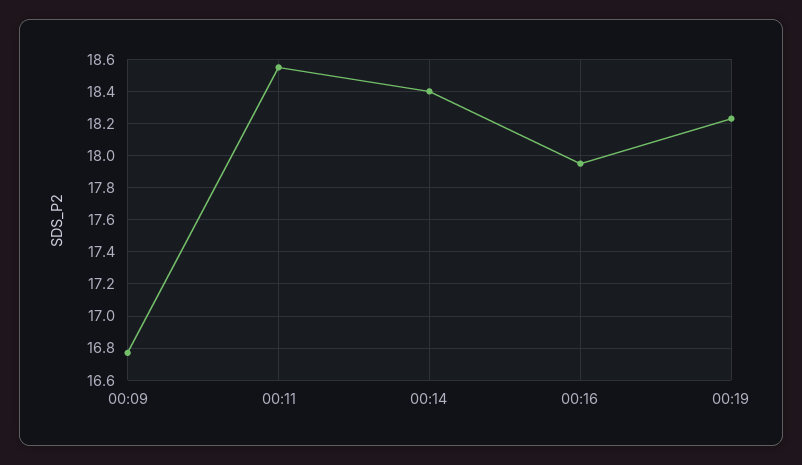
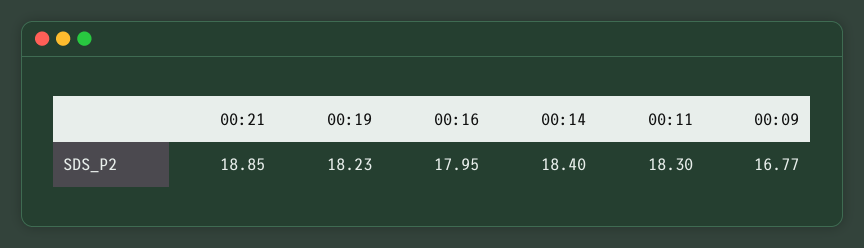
00:11: 18.55 -> 18.3
00:21: none -> 18.85

